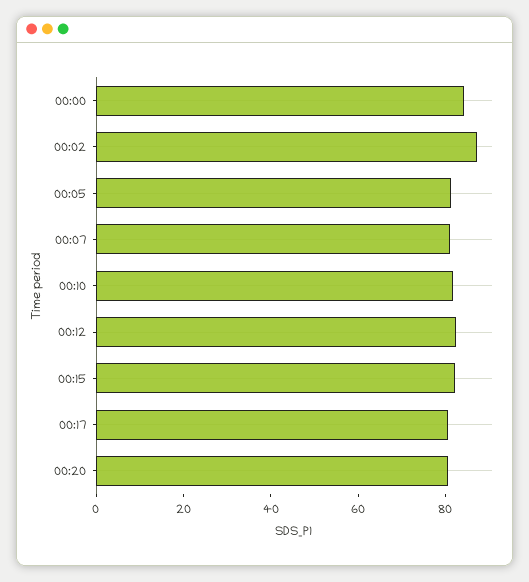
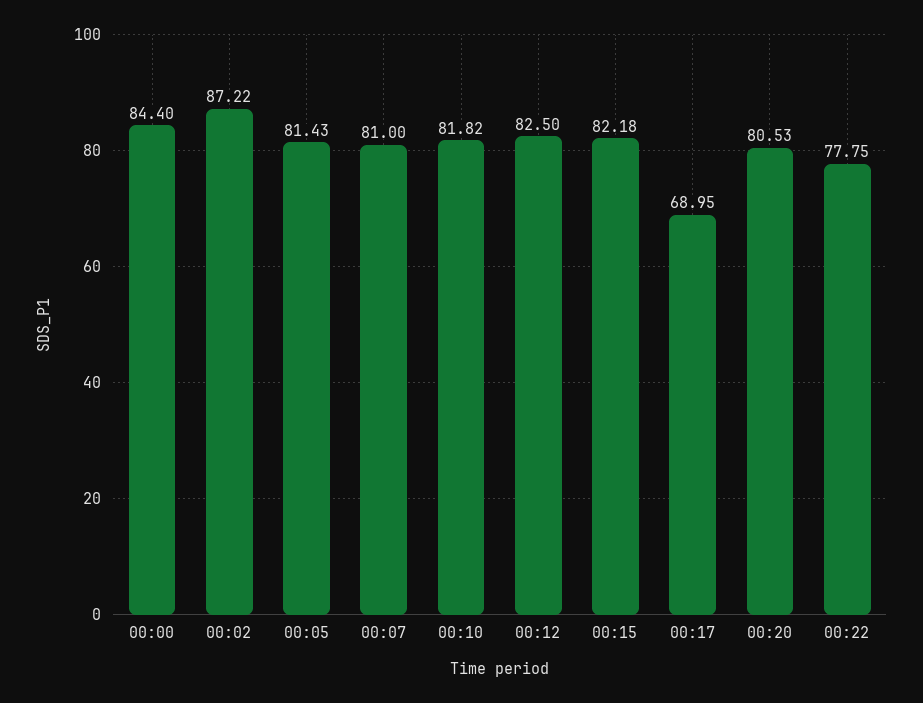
00:17: 80 -> 68.95
00:22: none -> 77.75

